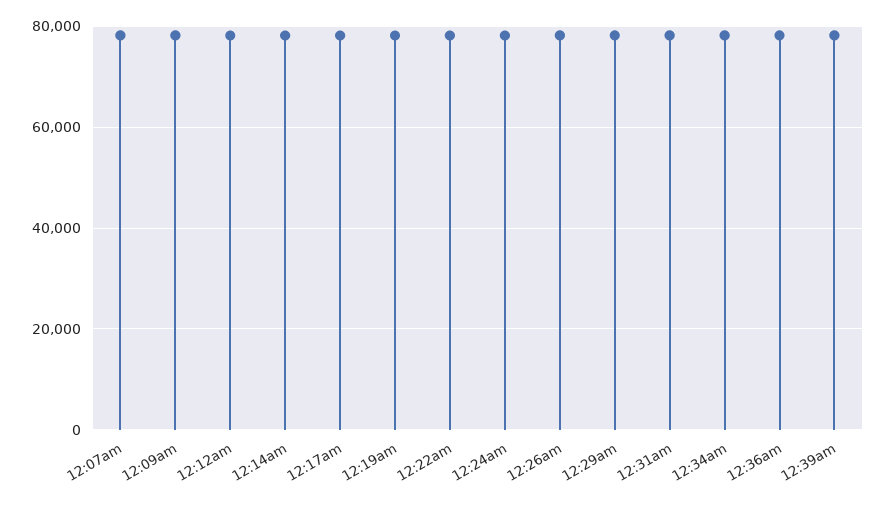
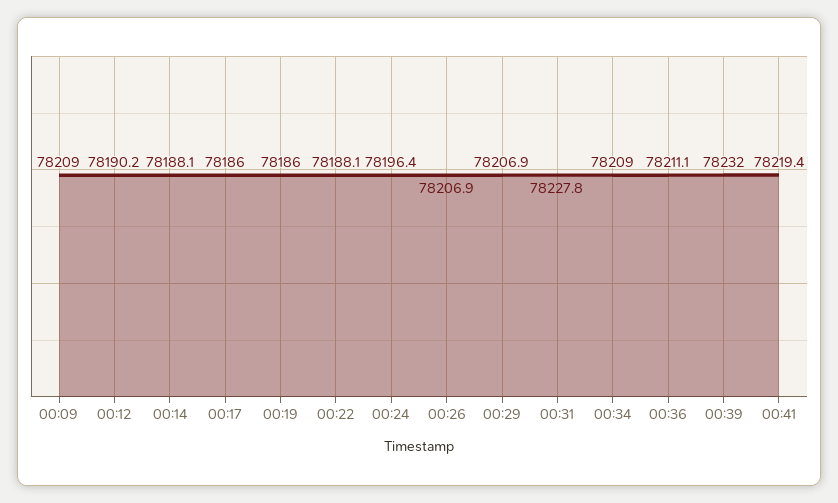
12:07am: 78000 -> none
00:41: none -> 78219.4

